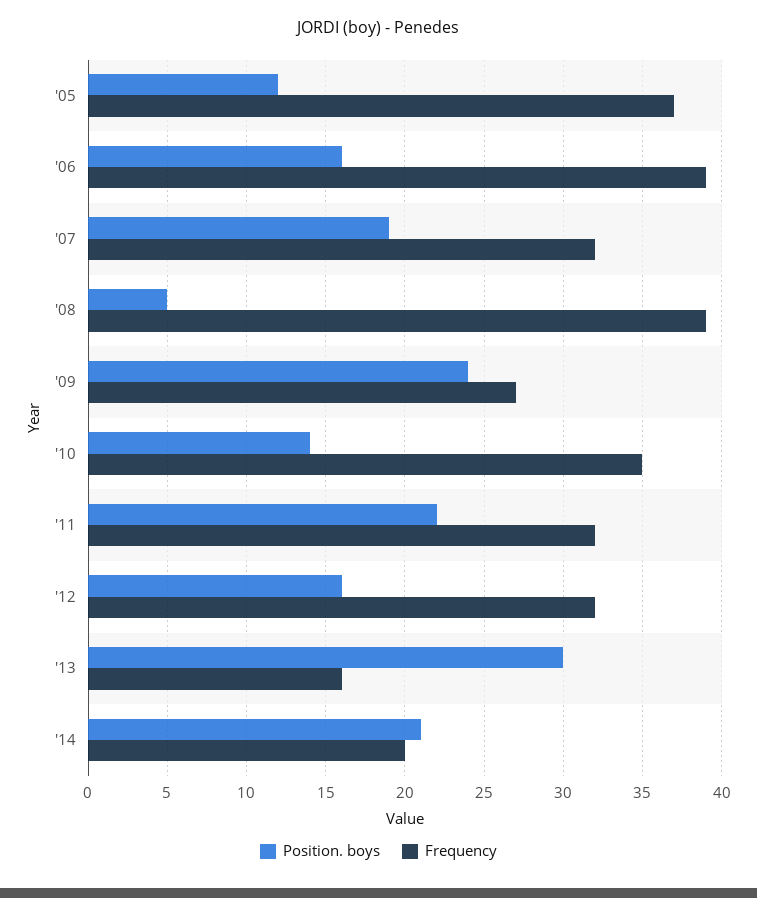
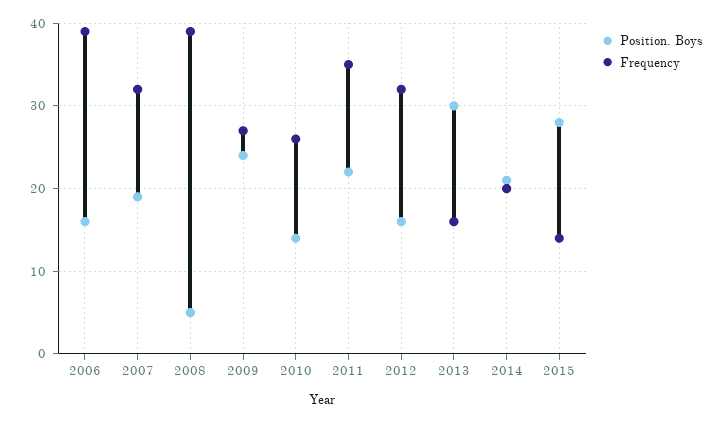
Position. boys, '05: 12 -> none
Frequency, '05: 37 -> none
Frequency, '10: 35 -> 26
Frequency, '11: 32 -> 35
Position. boys, 2015: none -> 28
Frequency, 2015: none -> 14

